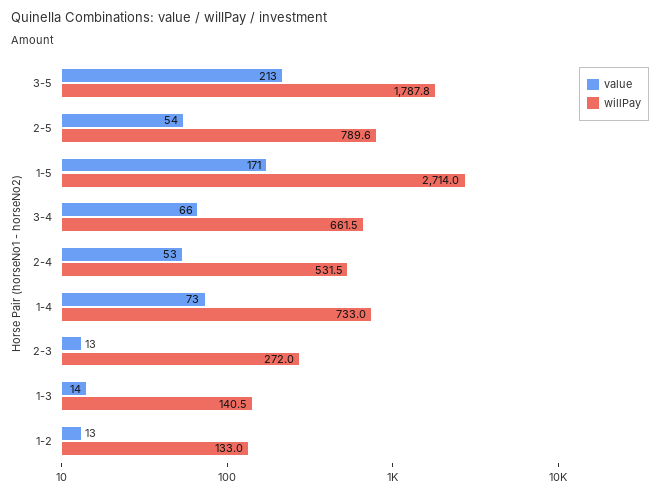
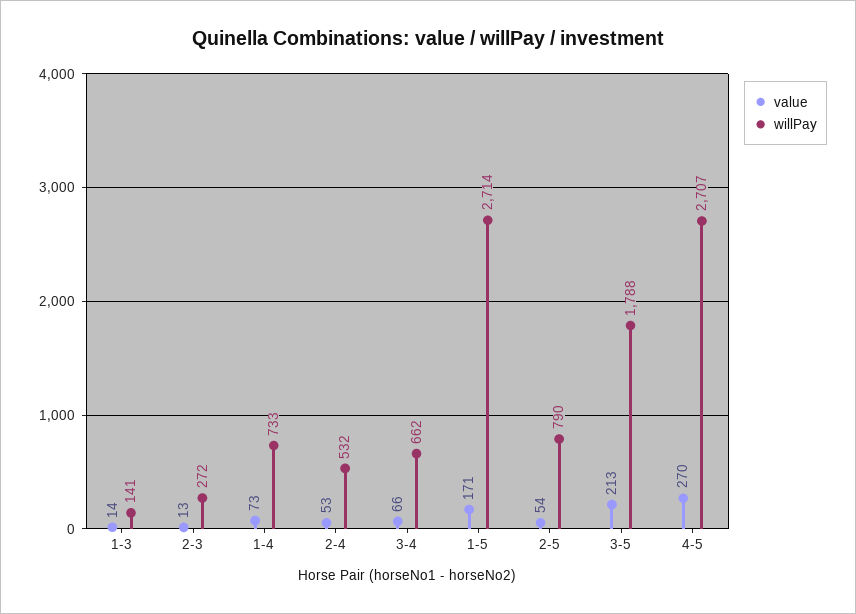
value, 1-2: 13 -> none
willPay, 1-2: 133 -> none
value, 4-5: none -> 270
willPay, 4-5: none -> 2707

